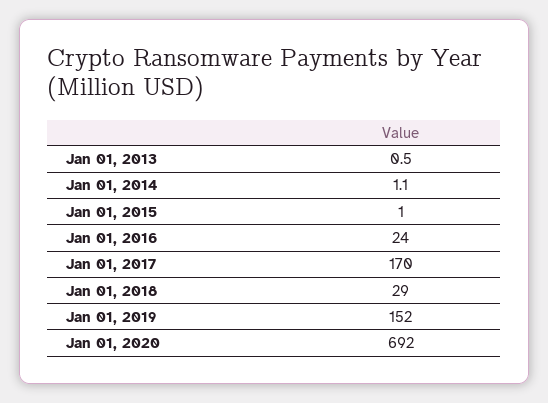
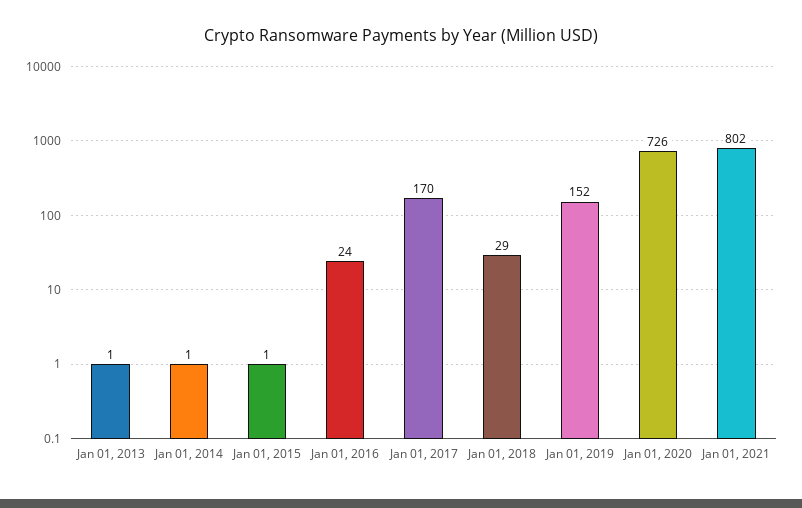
Jan 01, 2020: 692 -> 726
Jan 01, 2021: none -> 802

